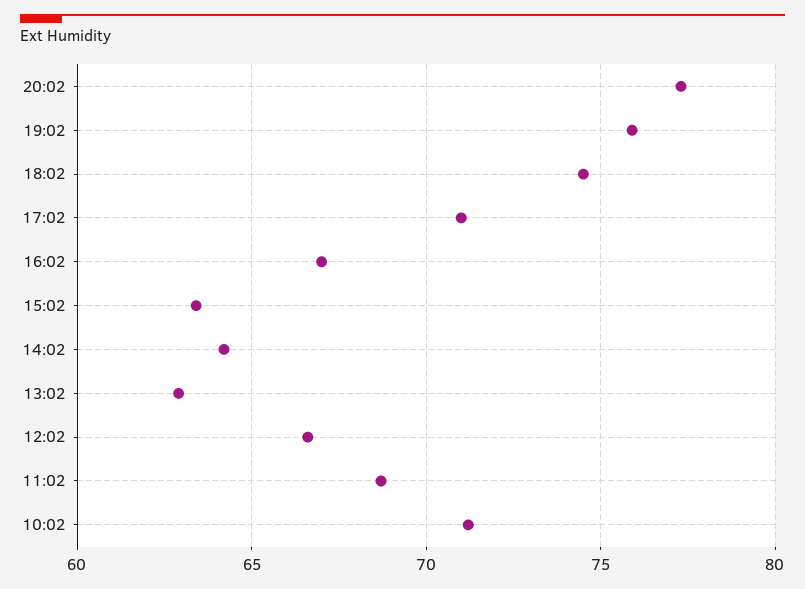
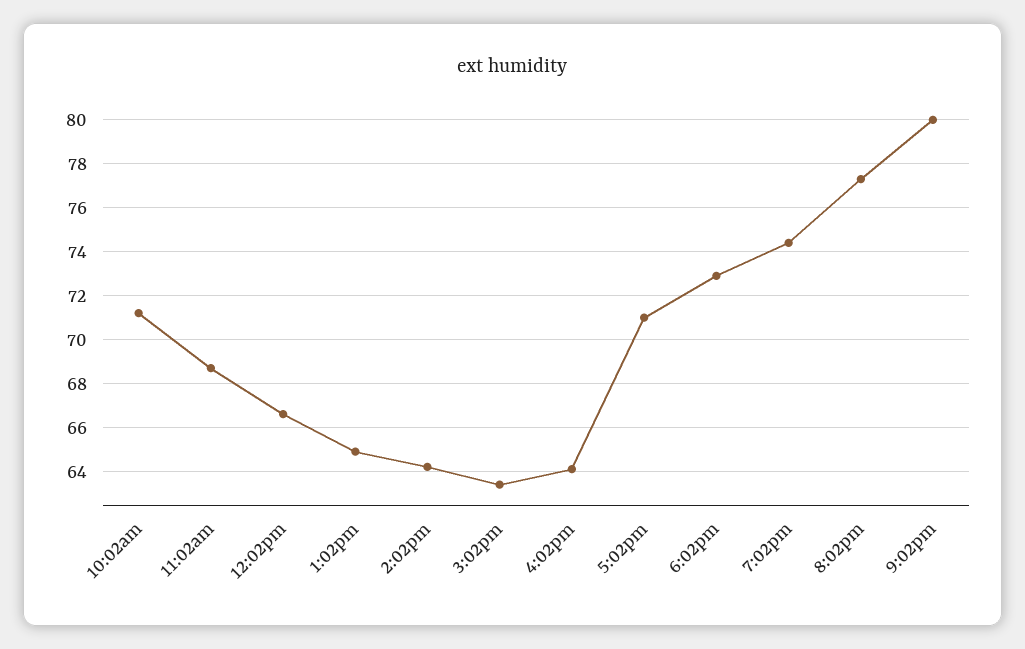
19:02: 76 -> 74.5
18:02: 74.5 -> 73
16:02: 67 -> 64
13:02: 63 -> 65
9:02pm: none -> 80

